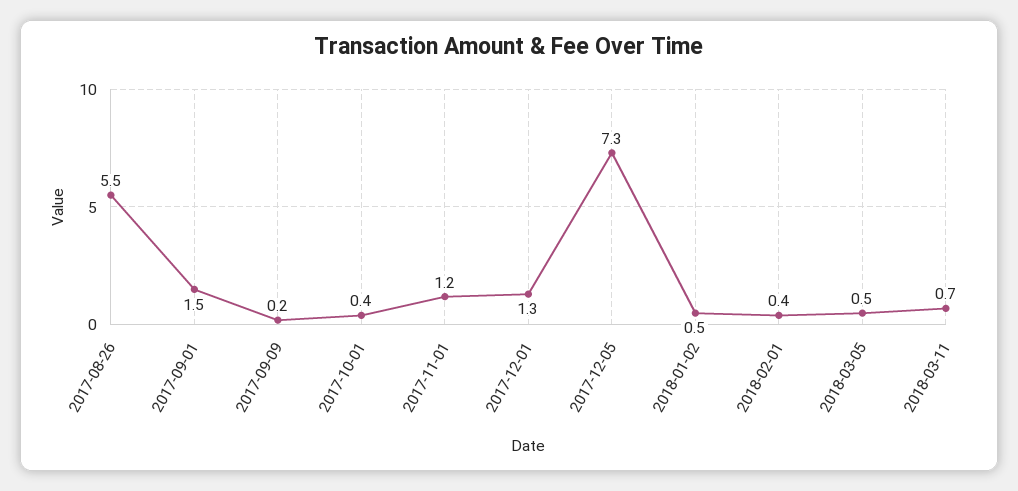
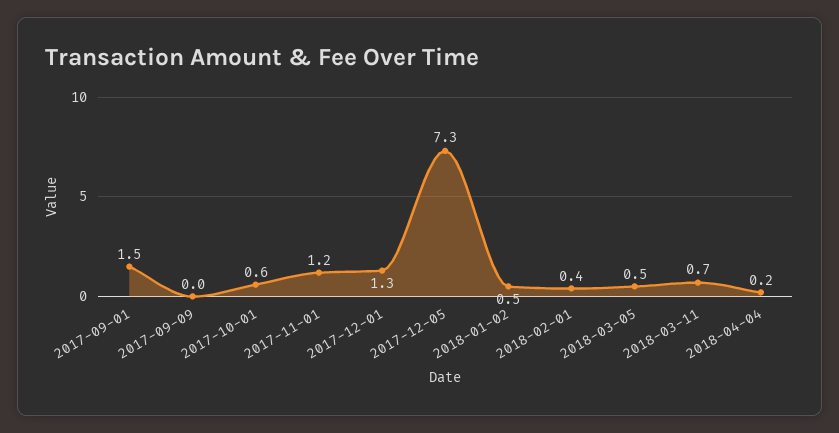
2017-08-26: 5.5 -> none
2017-09-09: 0.2 -> 0
2017-10-01: 0.4 -> 0.6
2018-04-04: none -> 0.2

